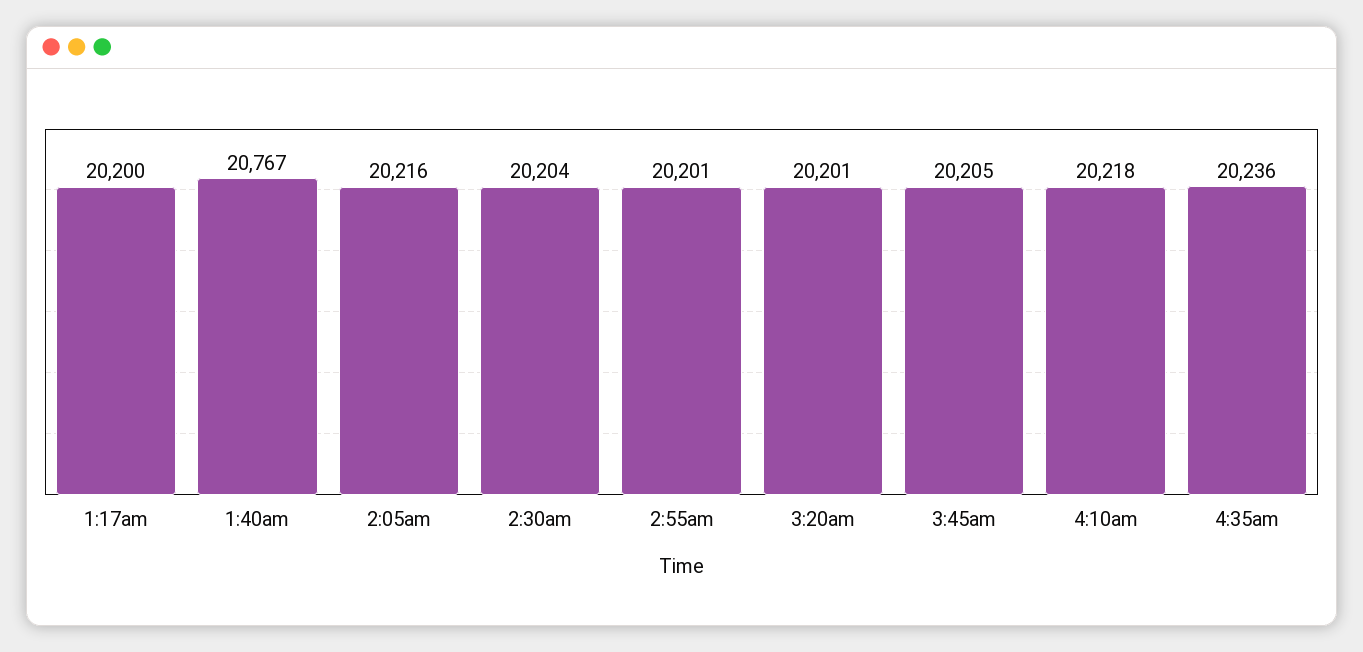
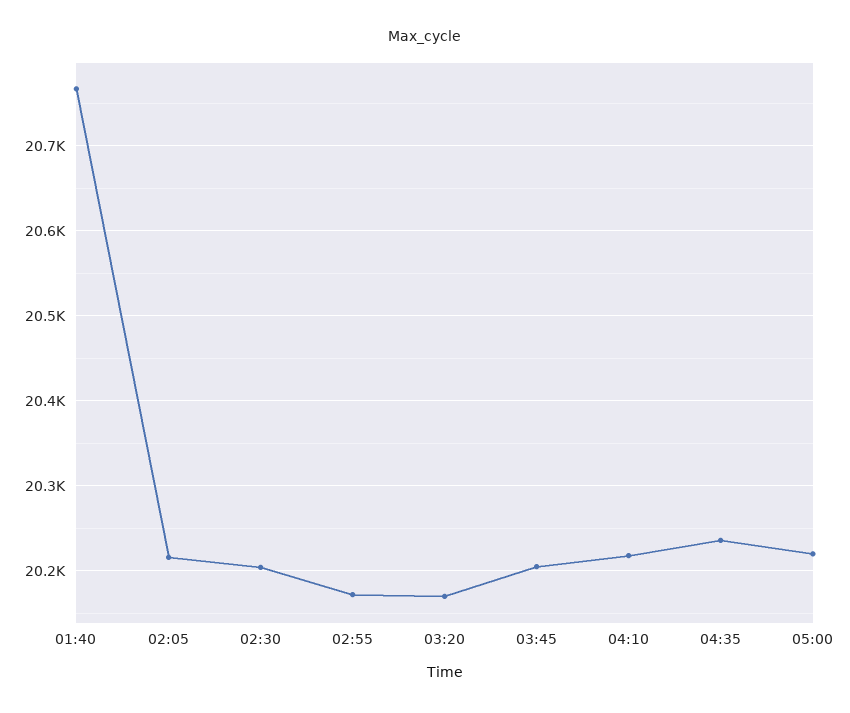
1:17am: 20200 -> none
2:55am: 20201 -> 20170
3:20am: 20201 -> 20170
05:00: none -> 20220

